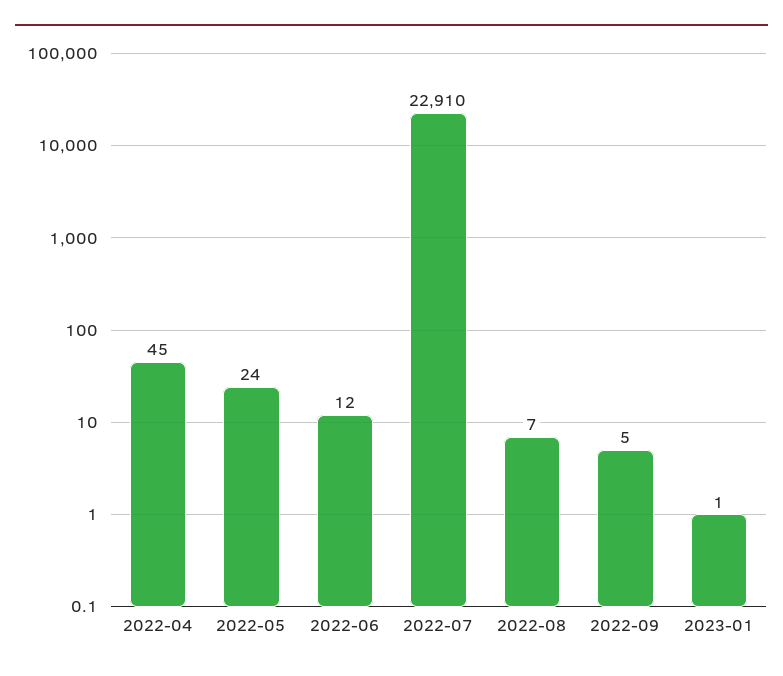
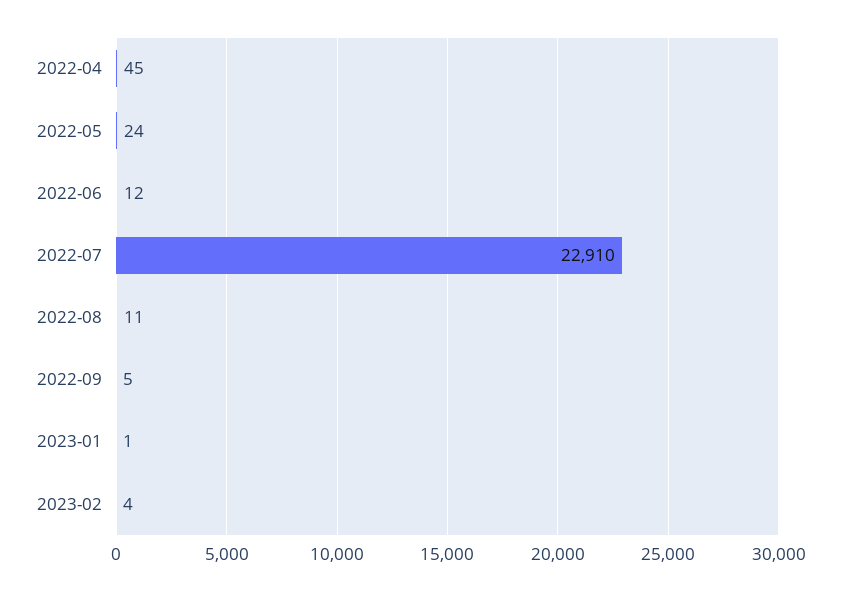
2022-08: 7 -> 11
2023-02: none -> 4

